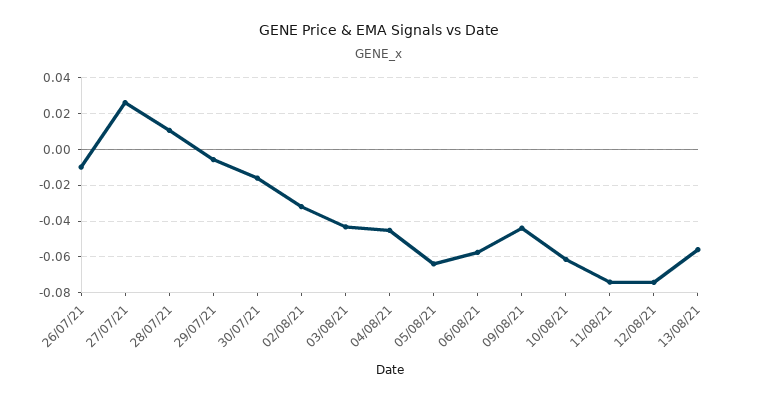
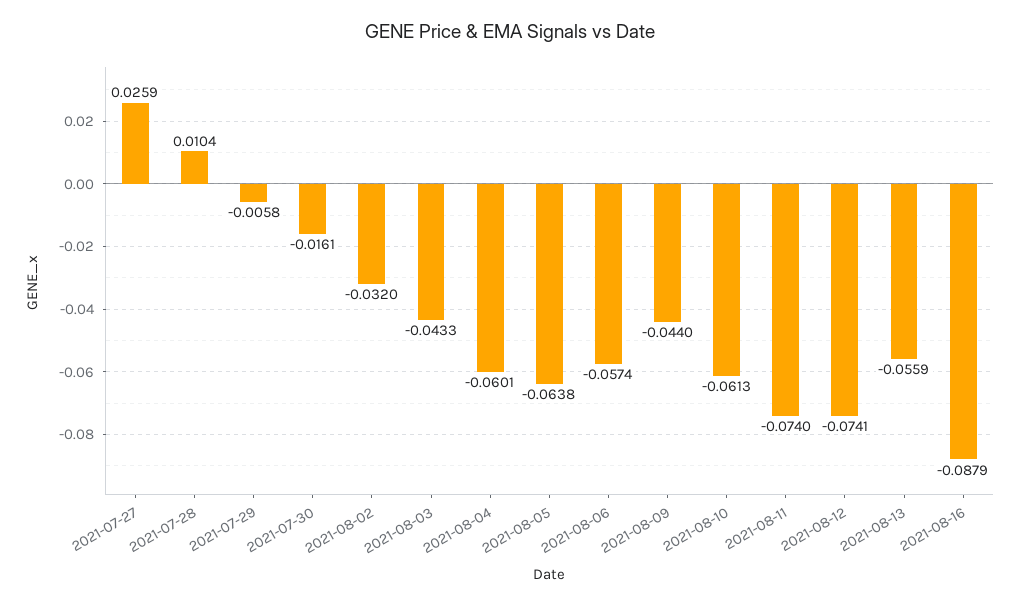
26/07/21: -0.01 -> none
04/08/21: -0.045 -> -0.0601
2021-08-16: none -> -0.0879

